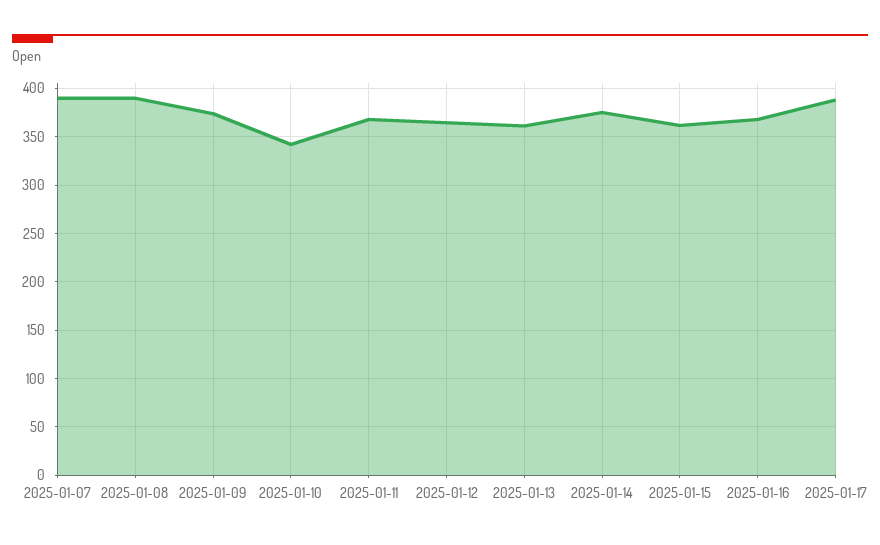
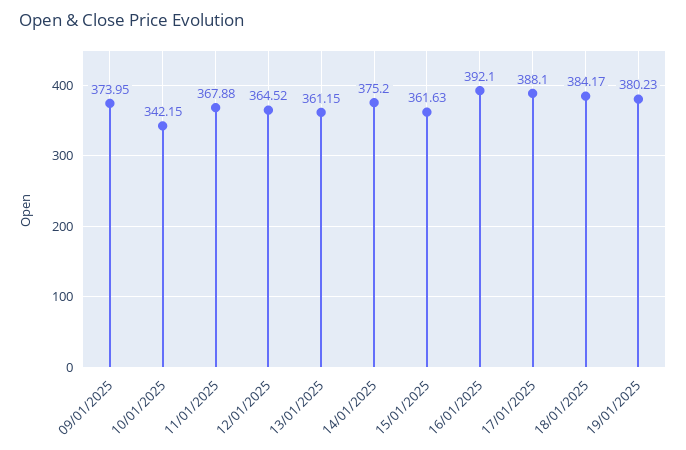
2025-01-07: 390 -> none
2025-01-08: 390 -> none
2025-01-16: 370 -> 392.1
18/01/2025: none -> 384.17
19/01/2025: none -> 380.23

